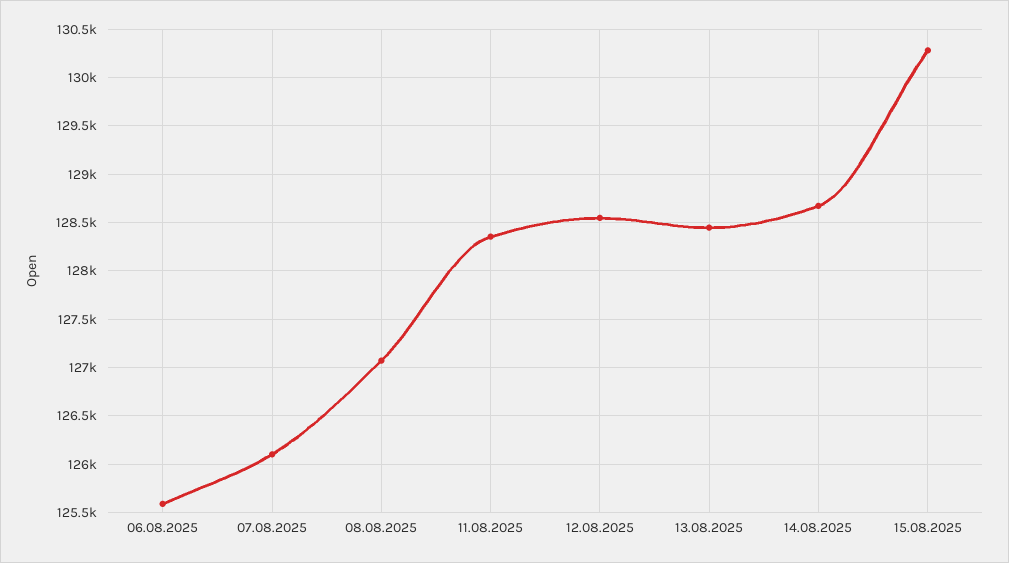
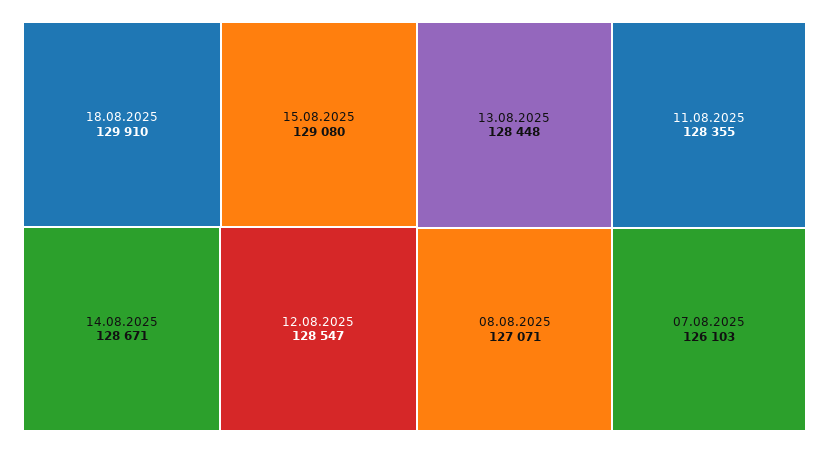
06.08.2025: 125600 -> none
15.08.2025: 130300 -> 129080
18.08.2025: none -> 129910

